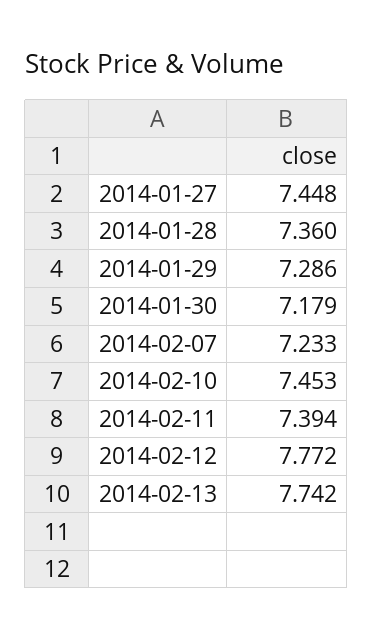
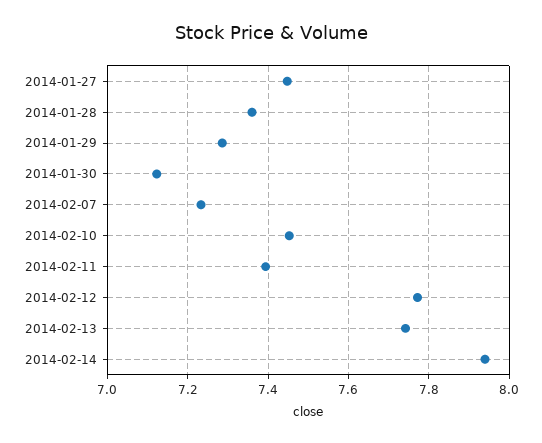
2014-01-30: 7.179 -> 7.12
2014-02-14: none -> 7.94

